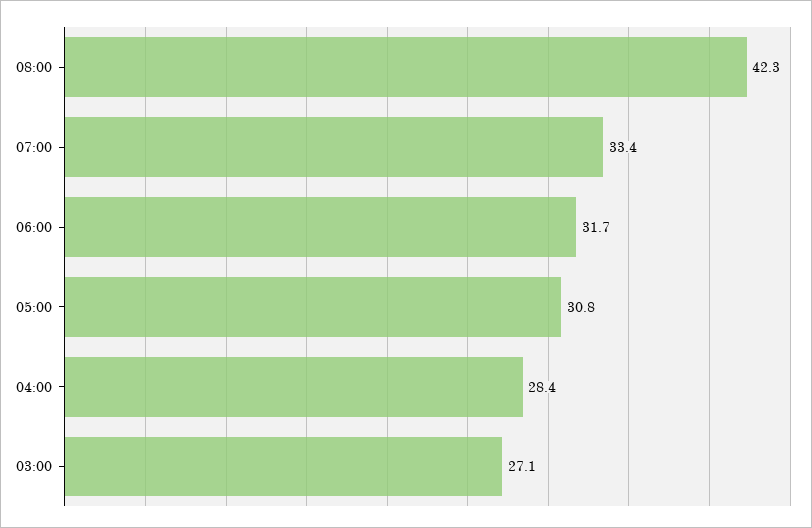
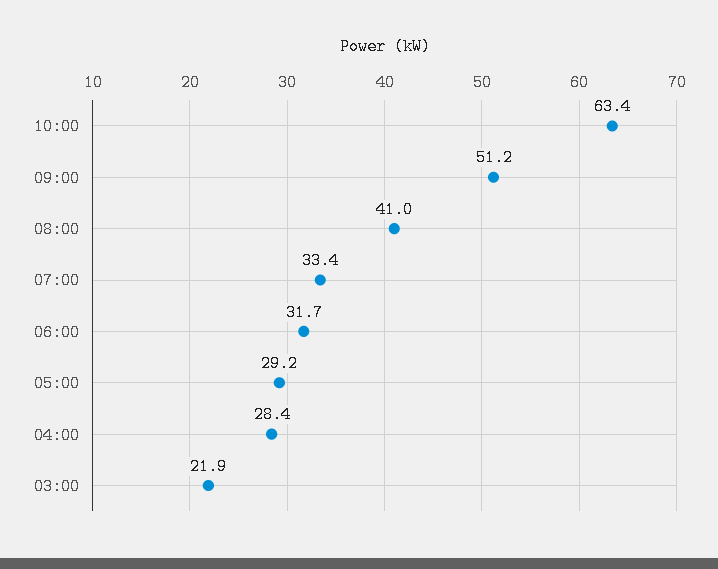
08:00: 42.3 -> 41
05:00: 30.8 -> 29.2
03:00: 27.1 -> 21.9
10:00: none -> 63.4
09:00: none -> 51.2

